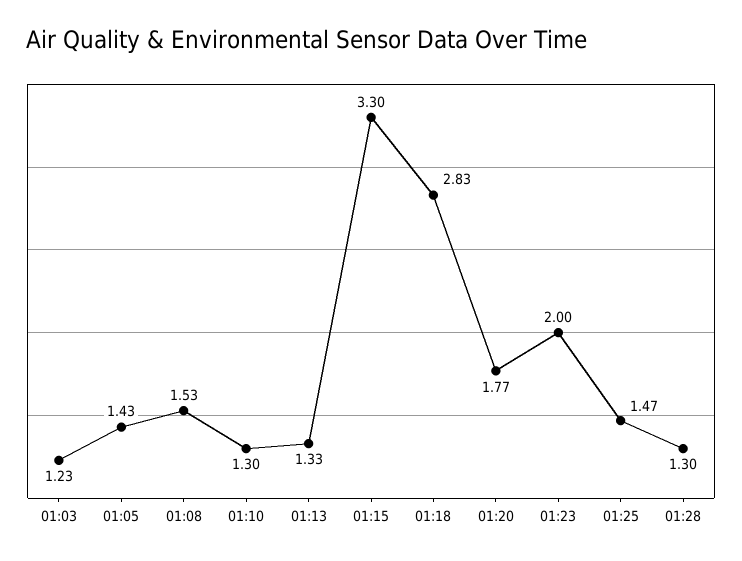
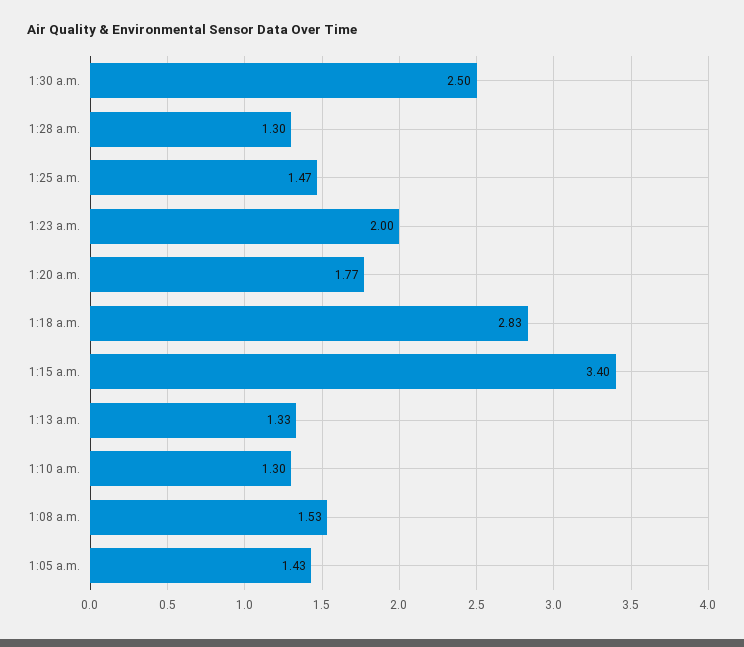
01:03: 1.23 -> none
01:15: 3.3 -> 3.4
1:30 a.m.: none -> 2.5

